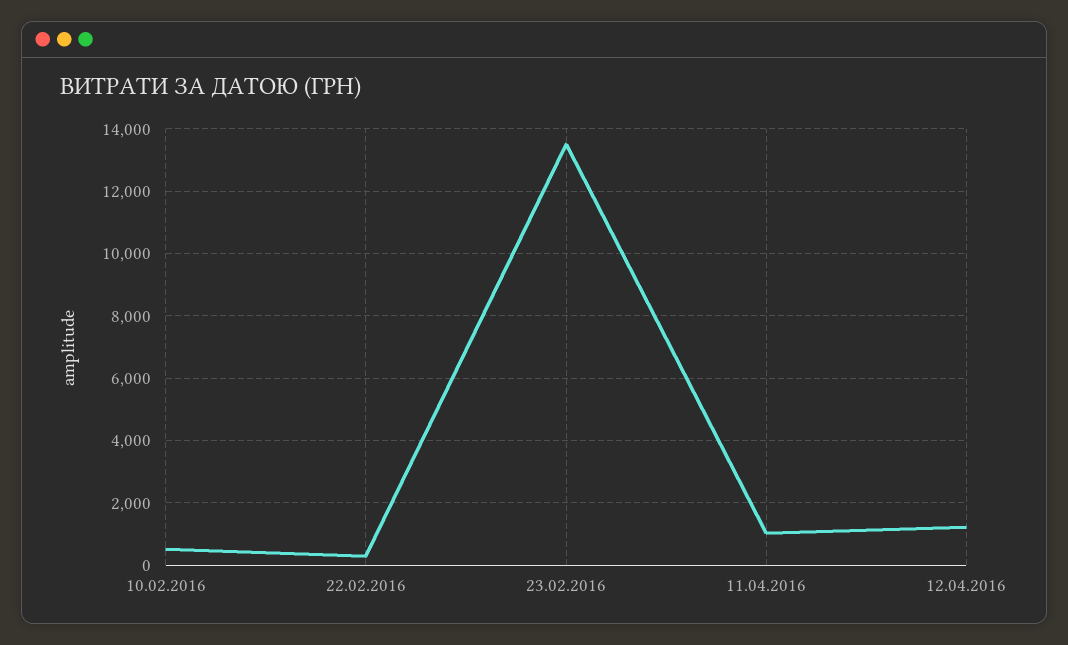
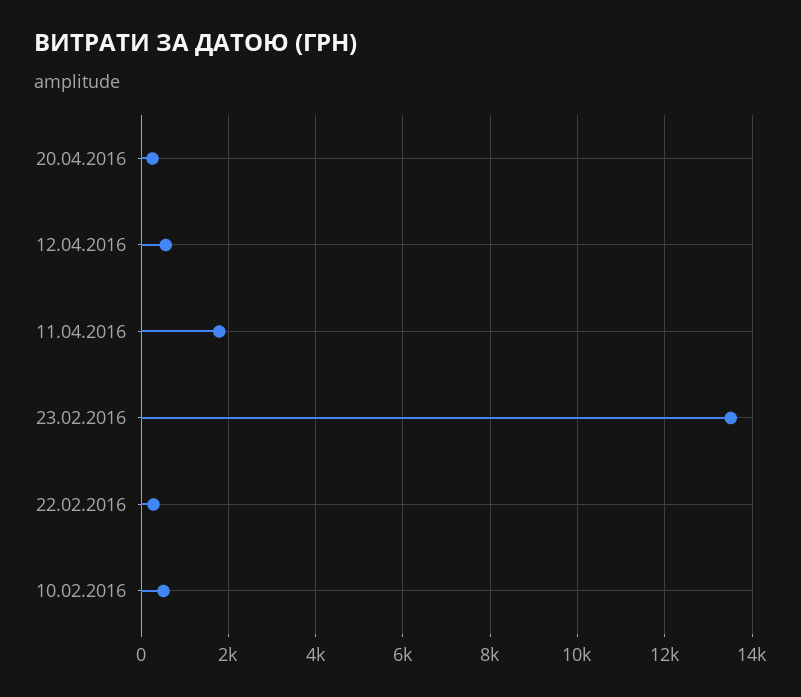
11.04.2016: 1000 -> 1800
12.04.2016: 1200 -> 600
20.04.2016: none -> 200

